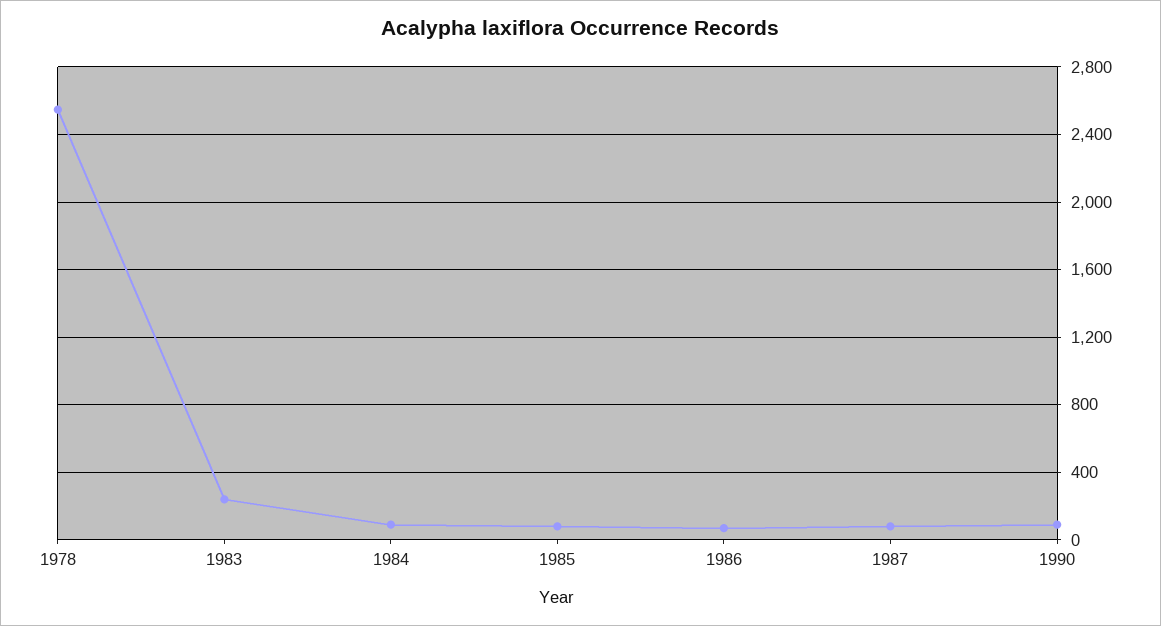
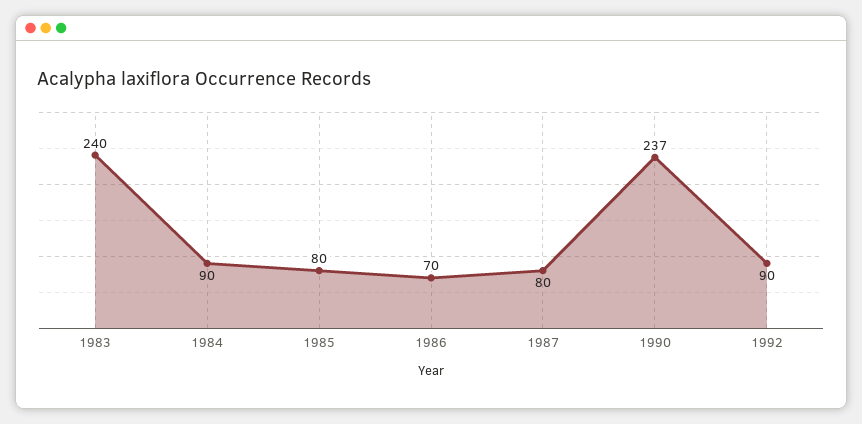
1978: 2550 -> none
1990: 100 -> 237
1992: none -> 90

